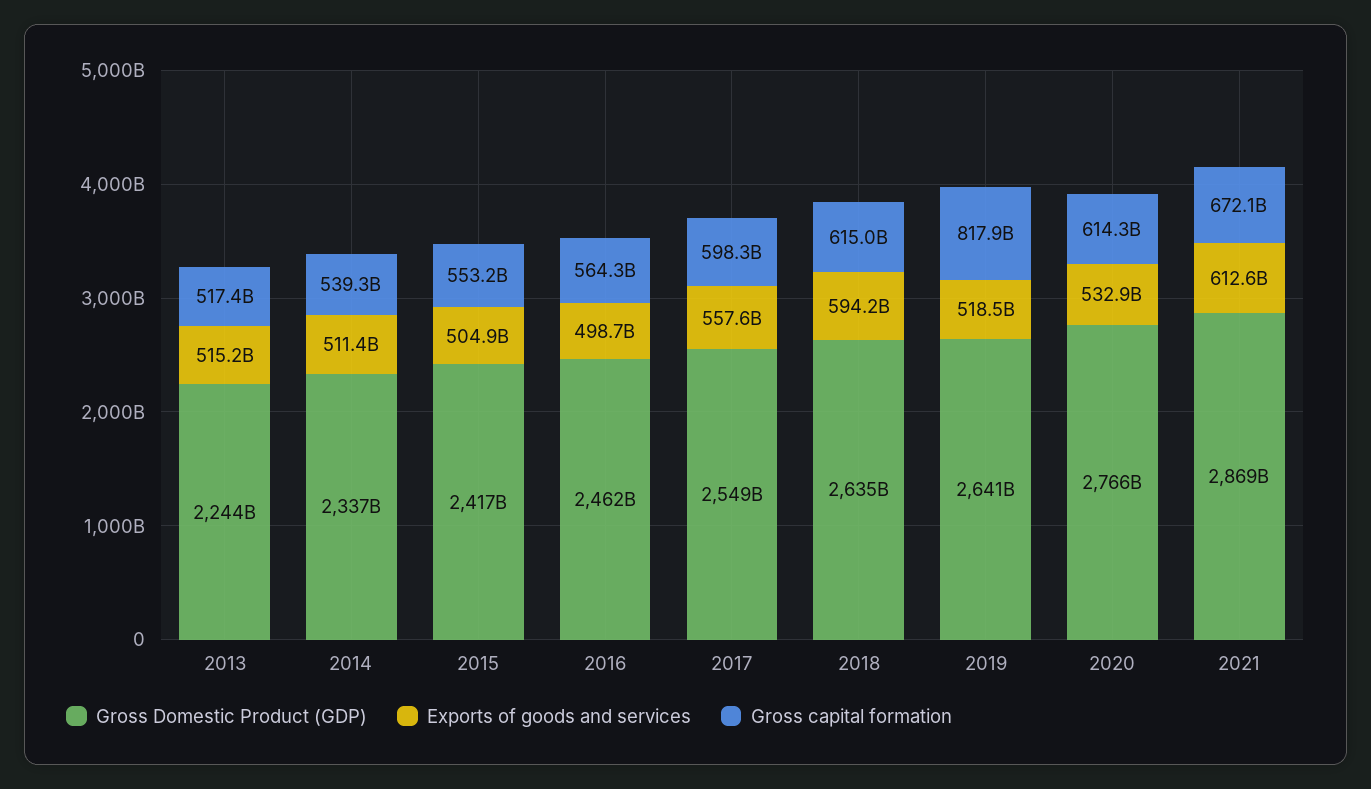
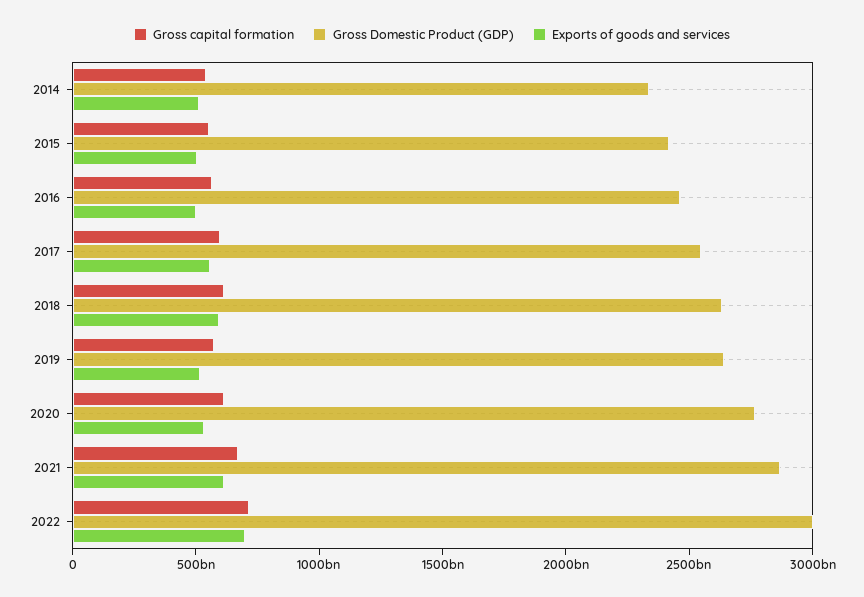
Gross Domestic Product (GDP), 2013: 2244000000000 -> none
Exports of goods and services, 2013: 515200000000 -> none
Gross capital formation, 2013: 517400000000 -> none
Gross capital formation, 2019: 817900000000 -> 600000000000
Gross capital formation, 2022: none -> 700000000000
Gross Domestic Product (GDP), 2022: none -> 3000000000000
Exports of goods and services, 2022: none -> 700000000000

